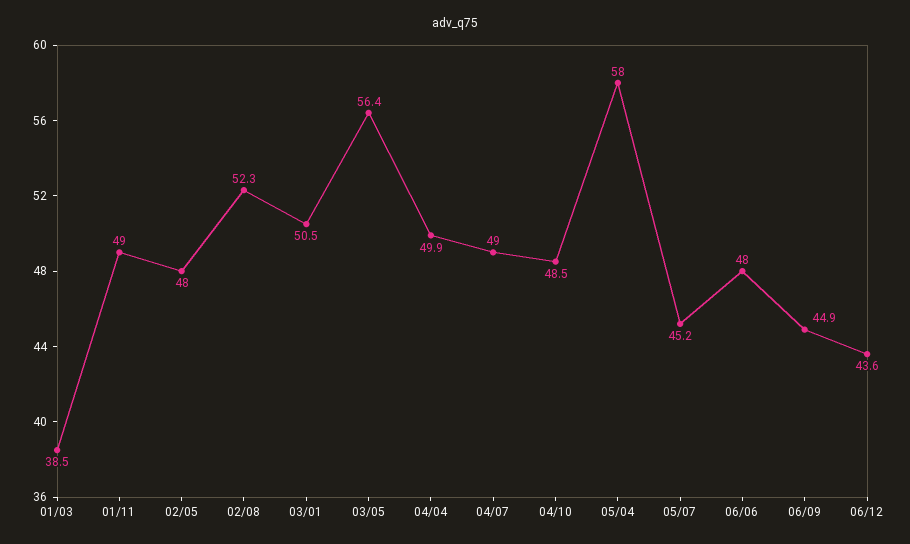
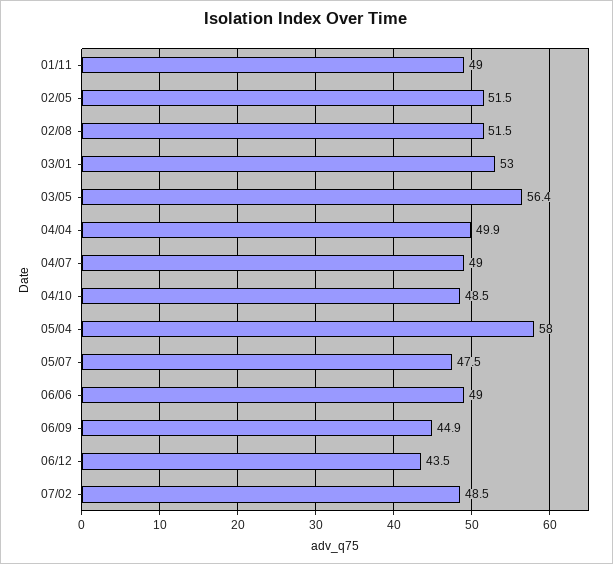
01/03: 38.5 -> none
02/05: 48 -> 51.5
02/08: 52.3 -> 51.5
03/01: 50.5 -> 53
05/07: 45.2 -> 47.5
06/06: 48 -> 49
06/12: 43.6 -> 43.5
07/02: none -> 48.5

